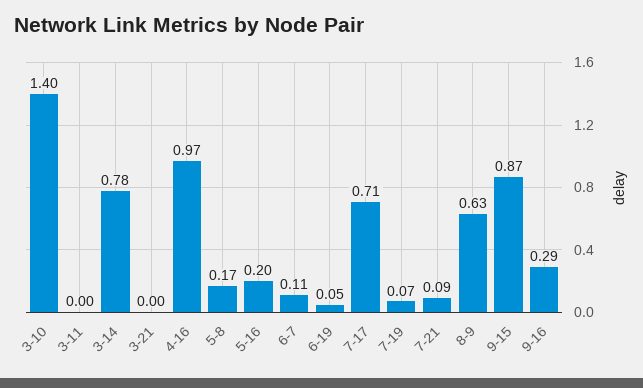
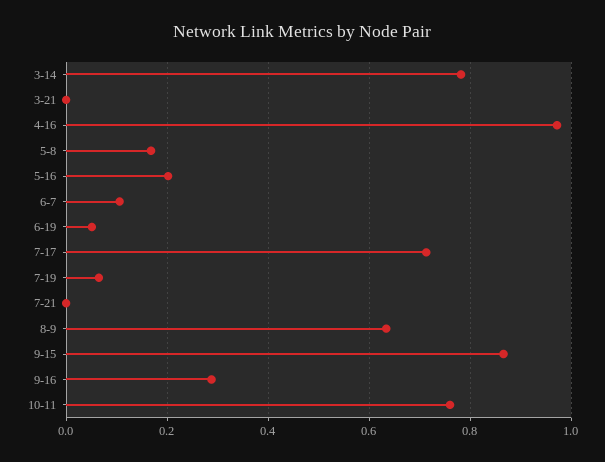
3-10: 1.4 -> none
3-11: 0 -> none
7-21: 0.09 -> 0
10-11: none -> 0.76

